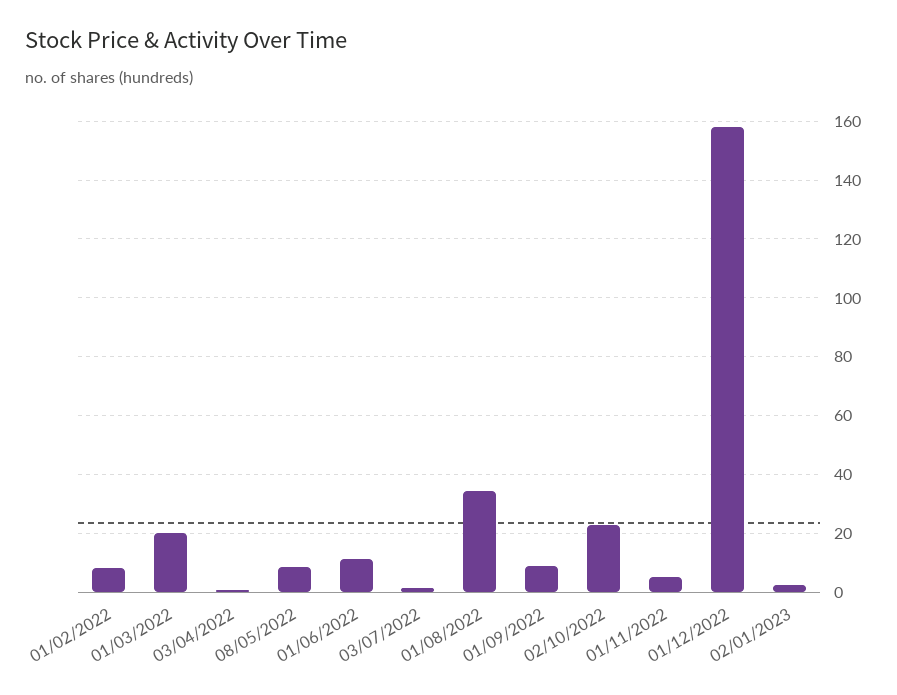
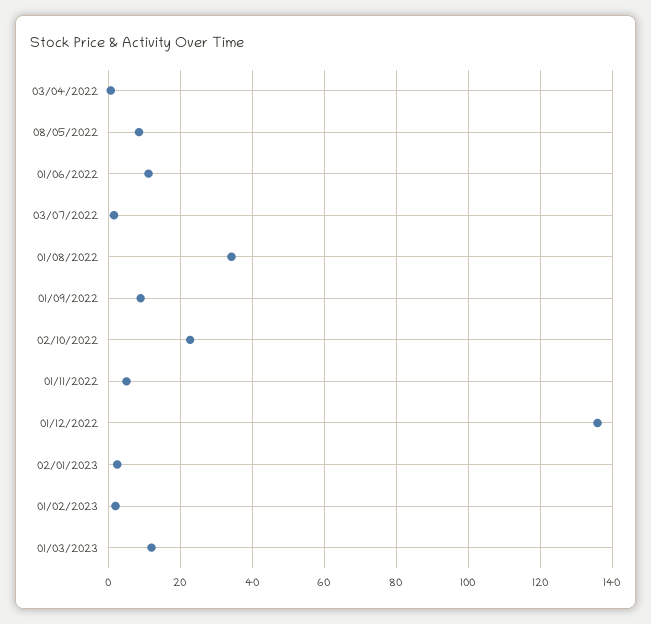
01/02/2022: 7.5 -> none
01/03/2022: 20 -> none
01/12/2022: 157.5 -> 136
01/02/2023: none -> 2
01/03/2023: none -> 12

